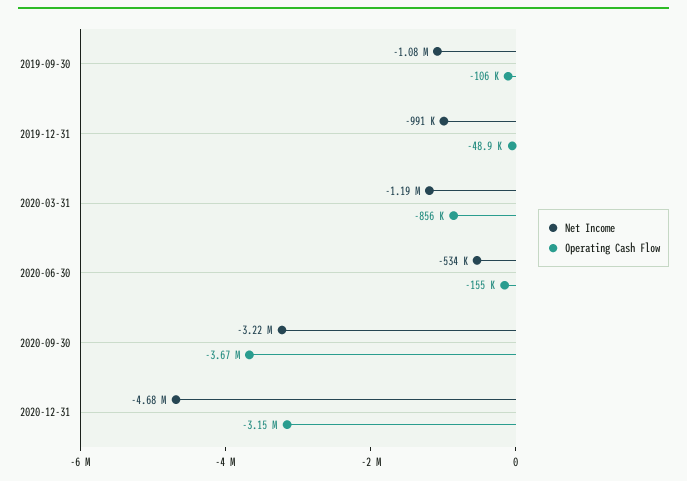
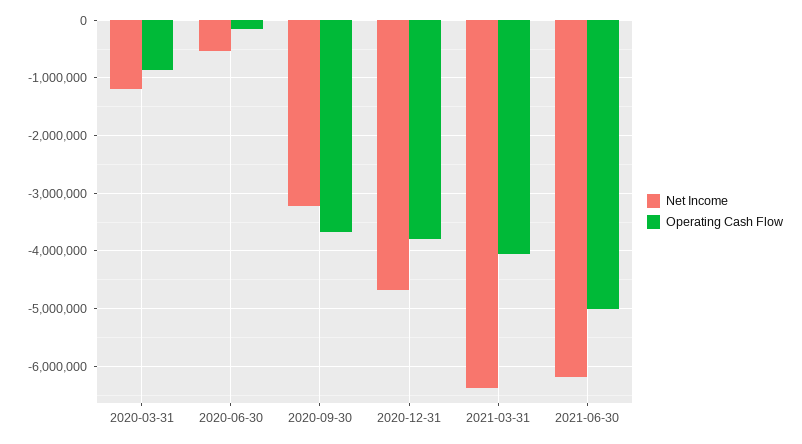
Net Income, 2019-09-30: -1080000 -> none
Operating Cash Flow, 2019-09-30: -106000 -> none
Net Income, 2019-12-31: -991000 -> none
Operating Cash Flow, 2019-12-31: -48900 -> none
Operating Cash Flow, 2020-12-31: -3150000 -> -3800000
Net Income, 2021-03-31: none -> -6400000
Operating Cash Flow, 2021-03-31: none -> -4000000
Net Income, 2021-06-30: none -> -6200000
Operating Cash Flow, 2021-06-30: none -> -5000000

